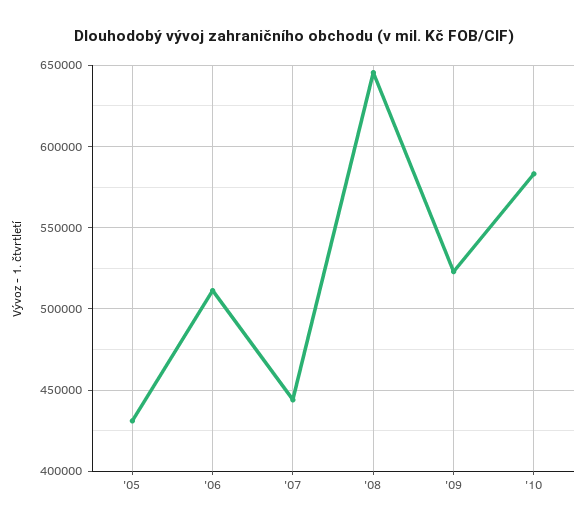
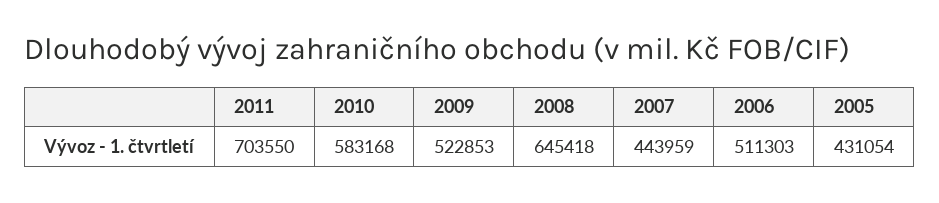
2011: none -> 703550

